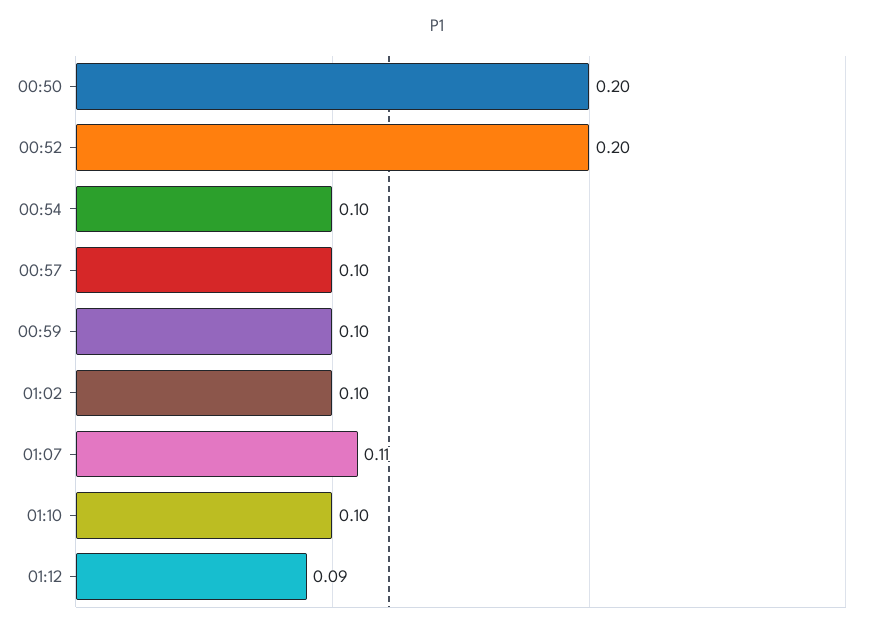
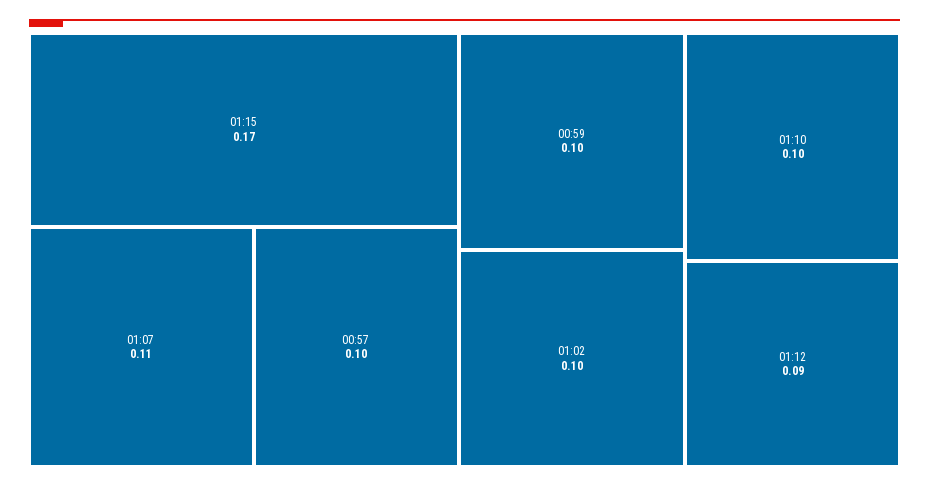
00:50: 0.2 -> none
00:52: 0.2 -> none
00:54: 0.1 -> none
01:15: none -> 0.17

